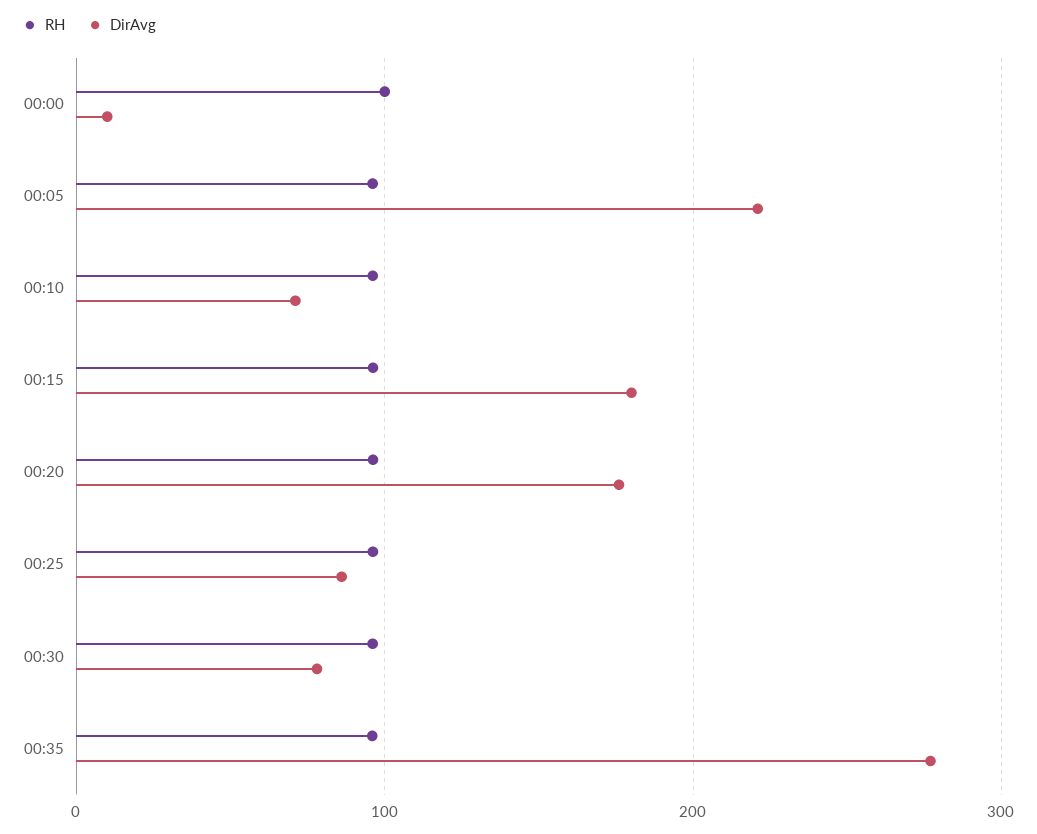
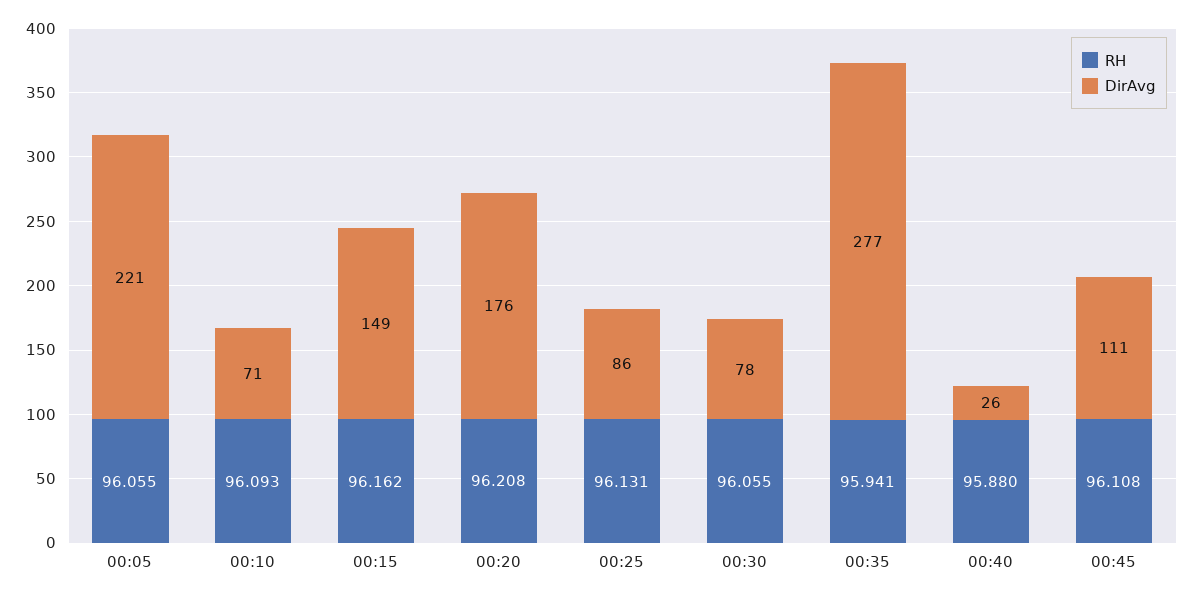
RH, 00:00: 100 -> none
DirAvg, 00:00: 10 -> none
DirAvg, 00:15: 180 -> 149
RH, 00:40: none -> 95.88
DirAvg, 00:40: none -> 26
RH, 00:45: none -> 96.108
DirAvg, 00:45: none -> 111

